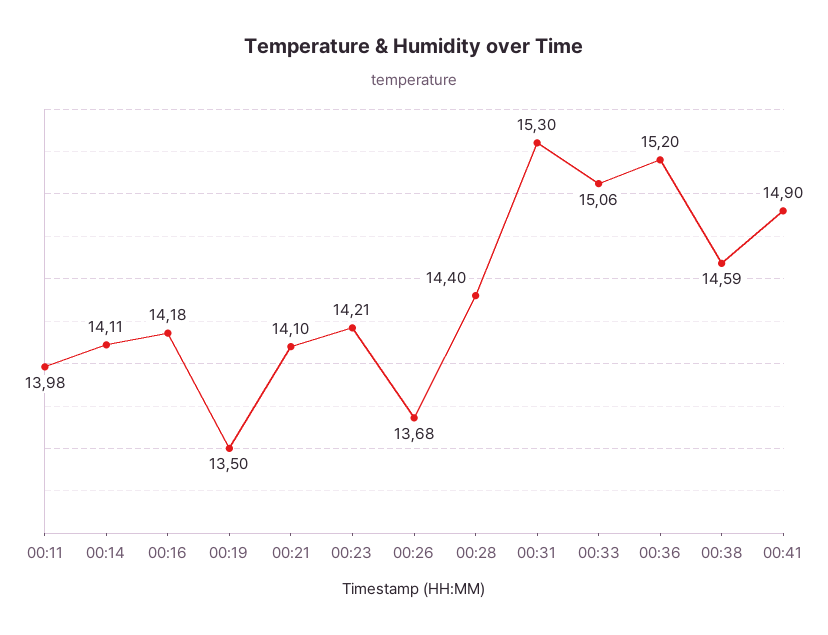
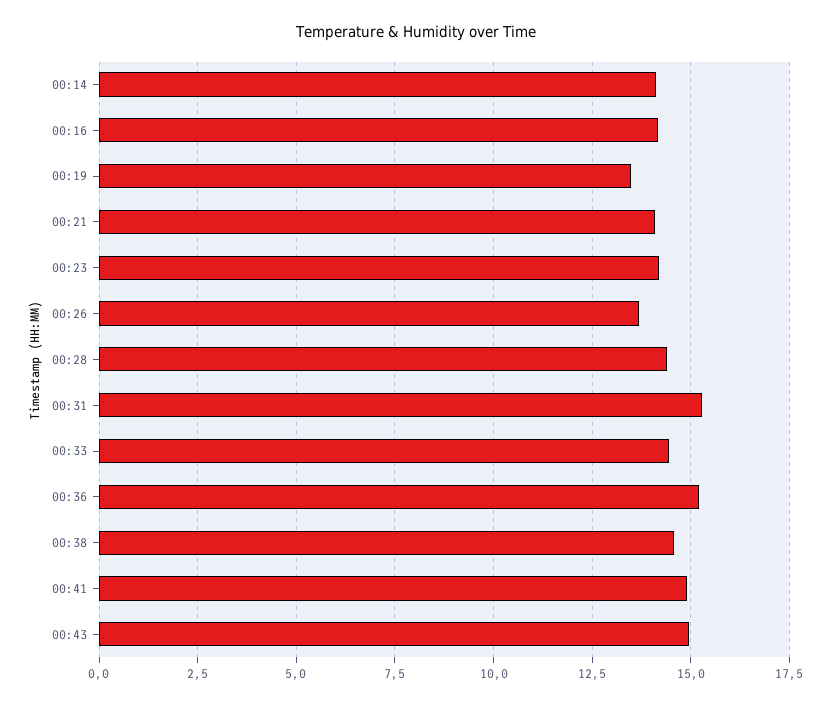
00:11: 13.98 -> none
00:33: 15.06 -> 14.5
00:43: none -> 15

